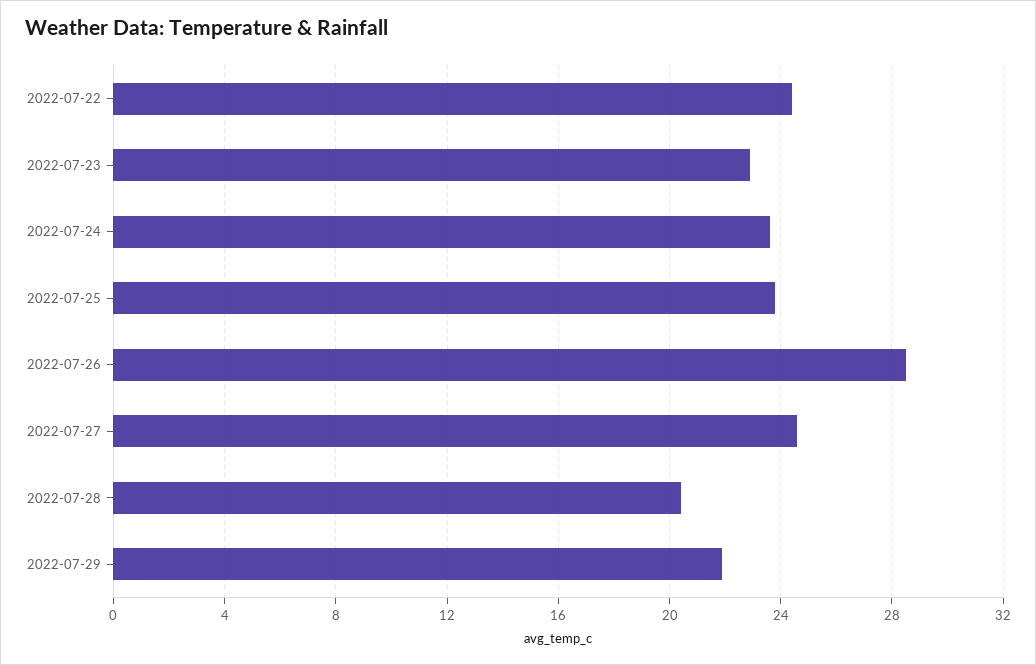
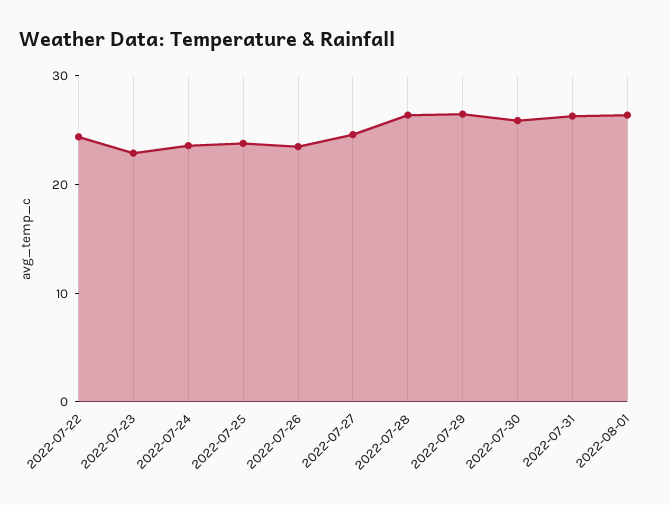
2022-07-26: 28.5 -> 24
2022-07-28: 20.5 -> 26
2022-07-29: 22 -> 26
2022-07-30: none -> 26
2022-07-31: none -> 26
2022-08-01: none -> 26

